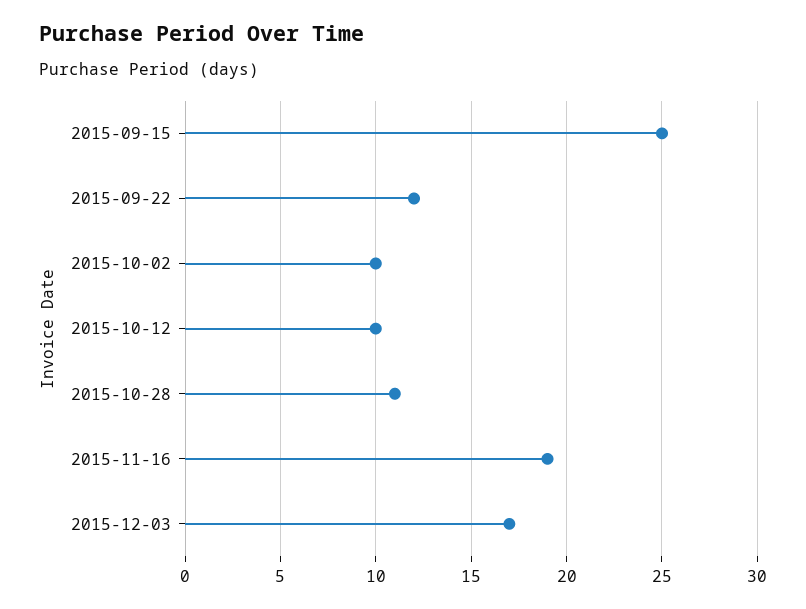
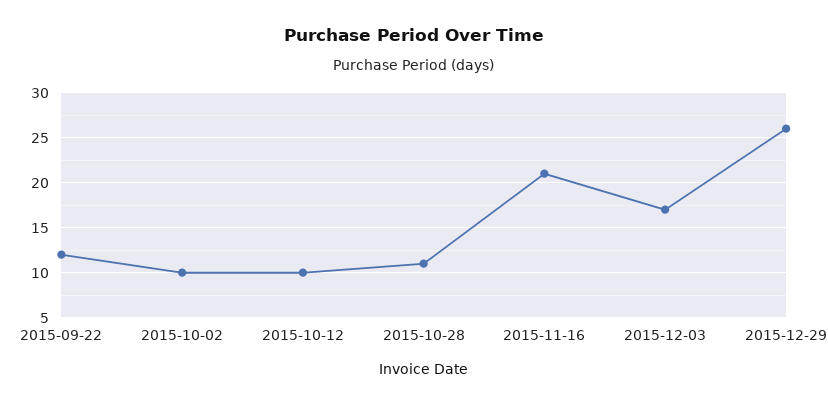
2015-09-15: 25 -> none
2015-11-16: 19 -> 21
2015-12-29: none -> 26

